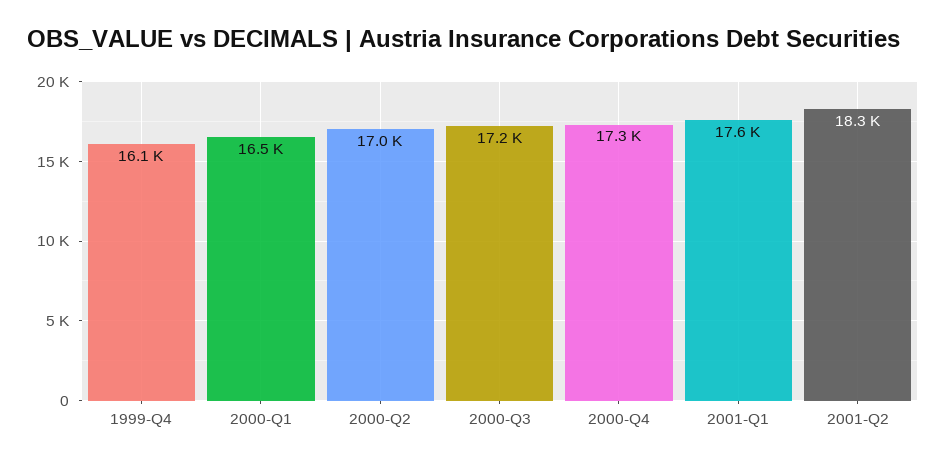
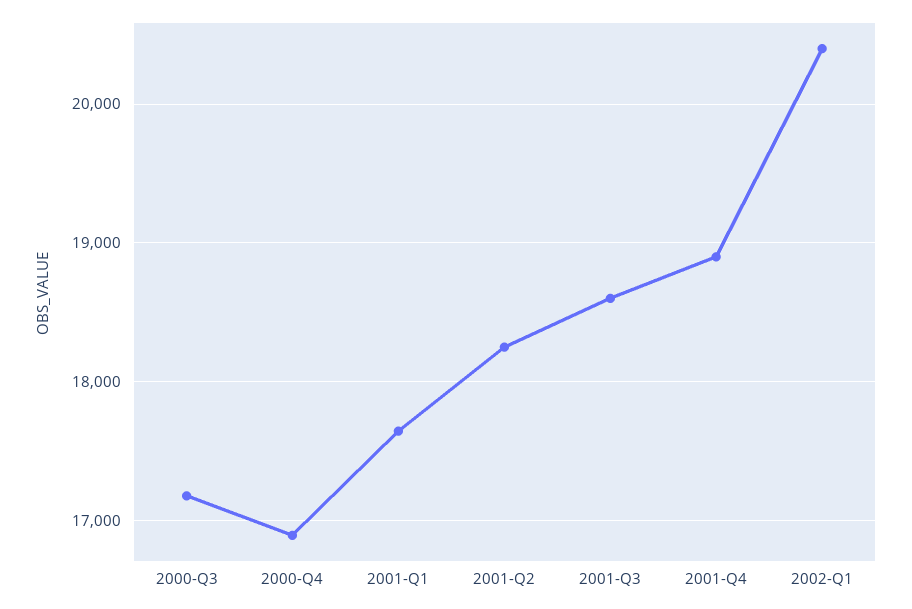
1999-Q4: 16100 -> none
2000-Q1: 16500 -> none
2000-Q2: 17000 -> none
2000-Q4: 17300 -> 16900
2001-Q3: none -> 18600
2001-Q4: none -> 18900
2002-Q1: none -> 20400

